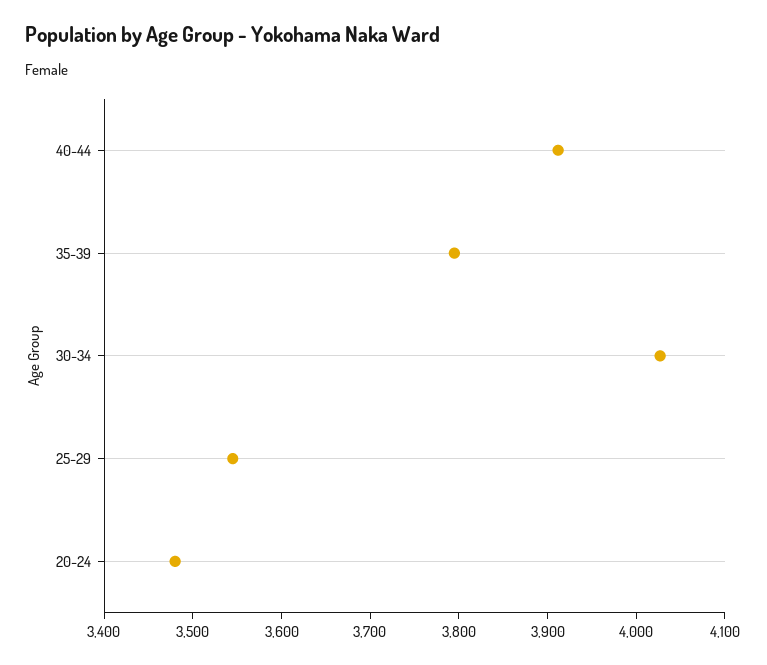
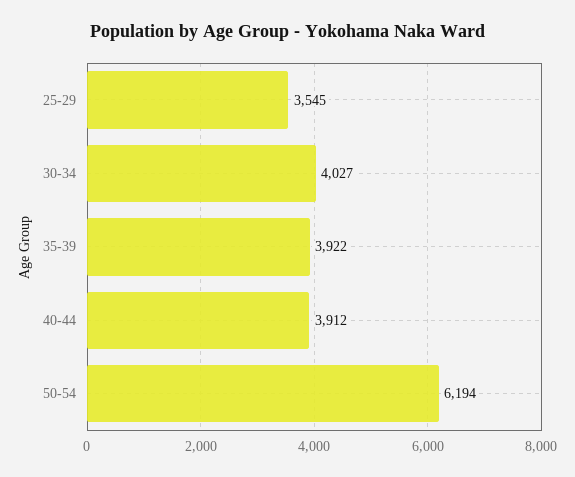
35-39: 3800 -> 3922
20-24: 3480 -> none
50-54: none -> 6194

